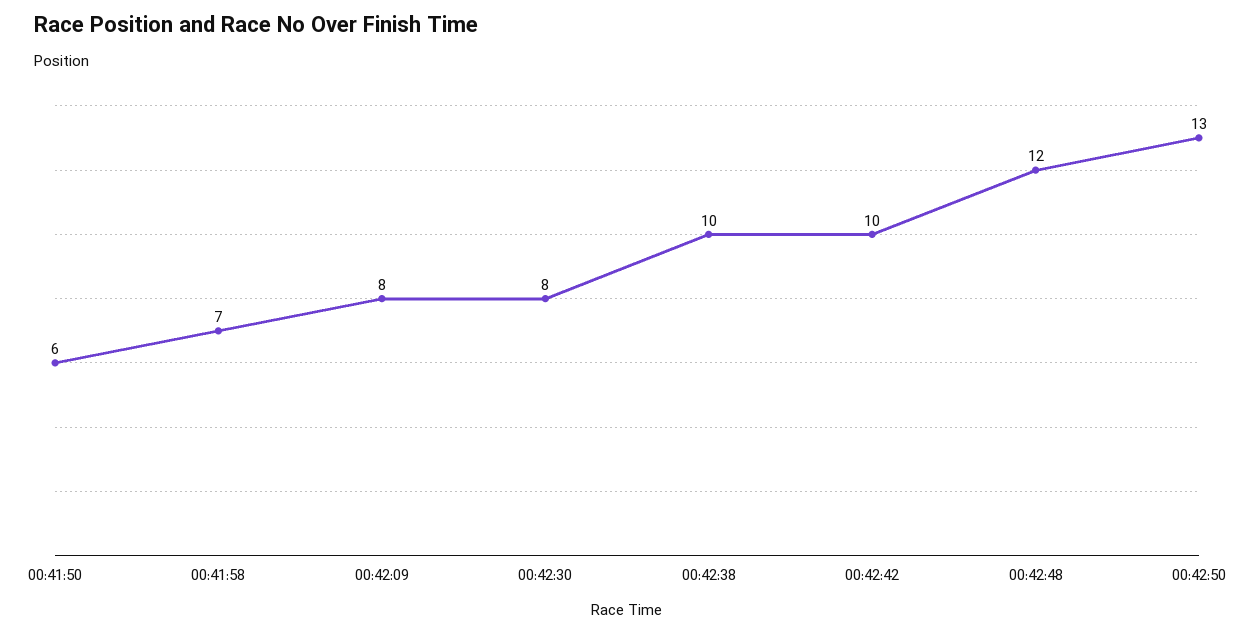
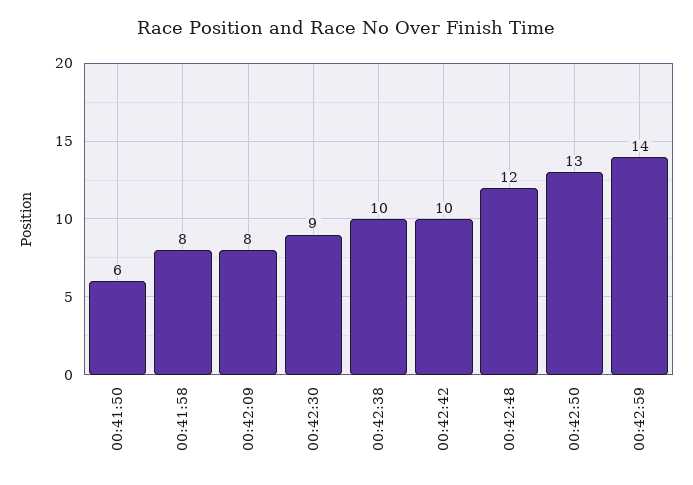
00:41:58: 7 -> 8
00:42:30: 8 -> 9
00:42:59: none -> 14

